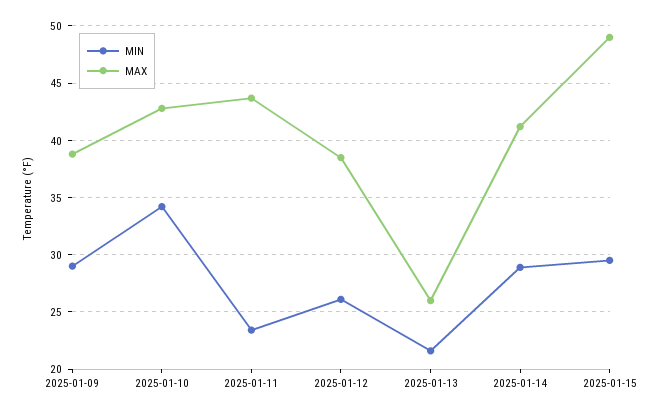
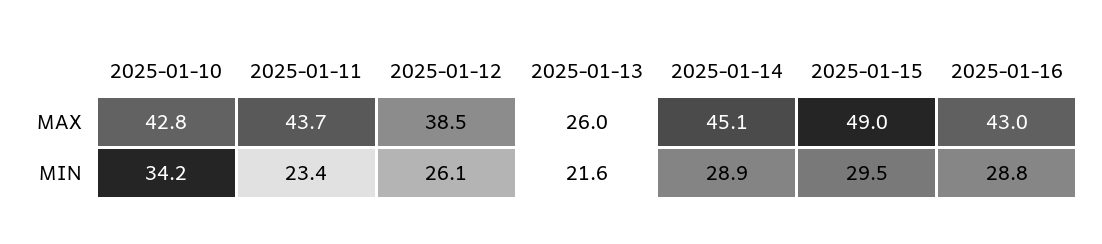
MIN, 2025-01-09: 29 -> none
MAX, 2025-01-09: 39 -> none
MAX, 2025-01-14: 41 -> 45.1
MAX, 2025-01-16: none -> 43
MIN, 2025-01-16: none -> 28.8

